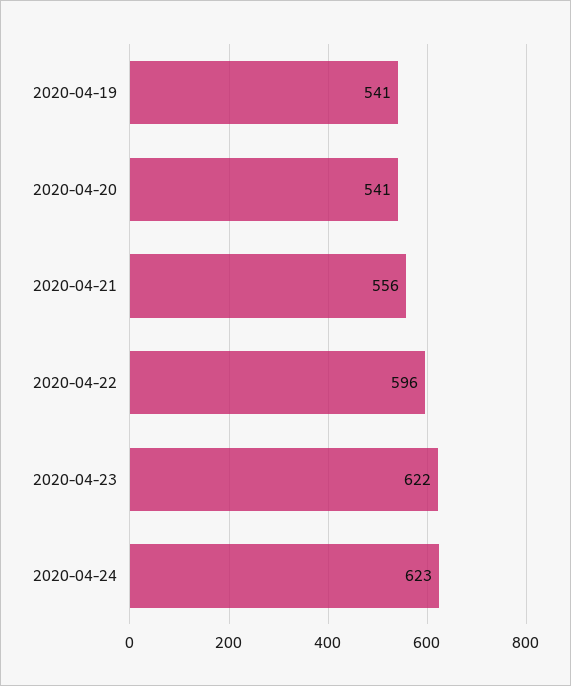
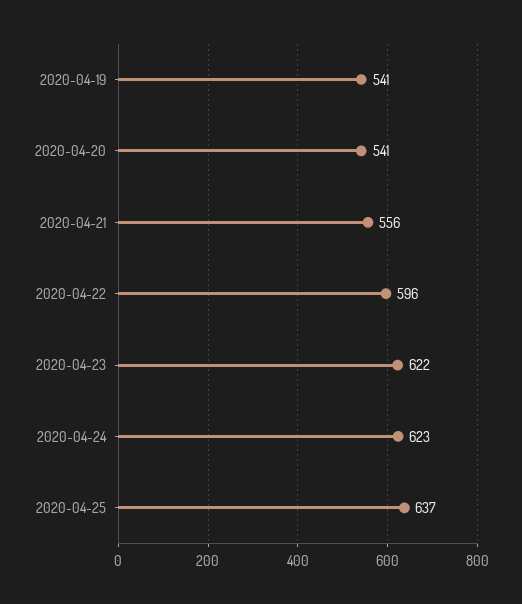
2020-04-25: none -> 637

